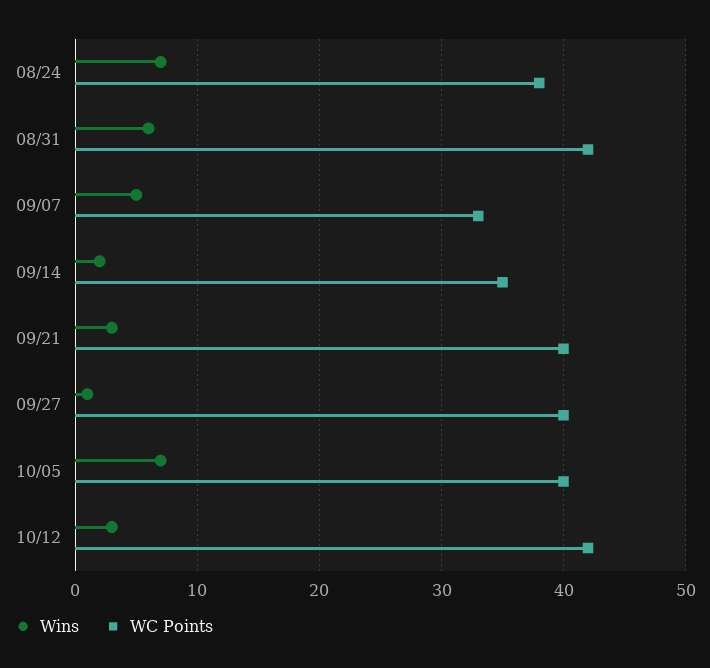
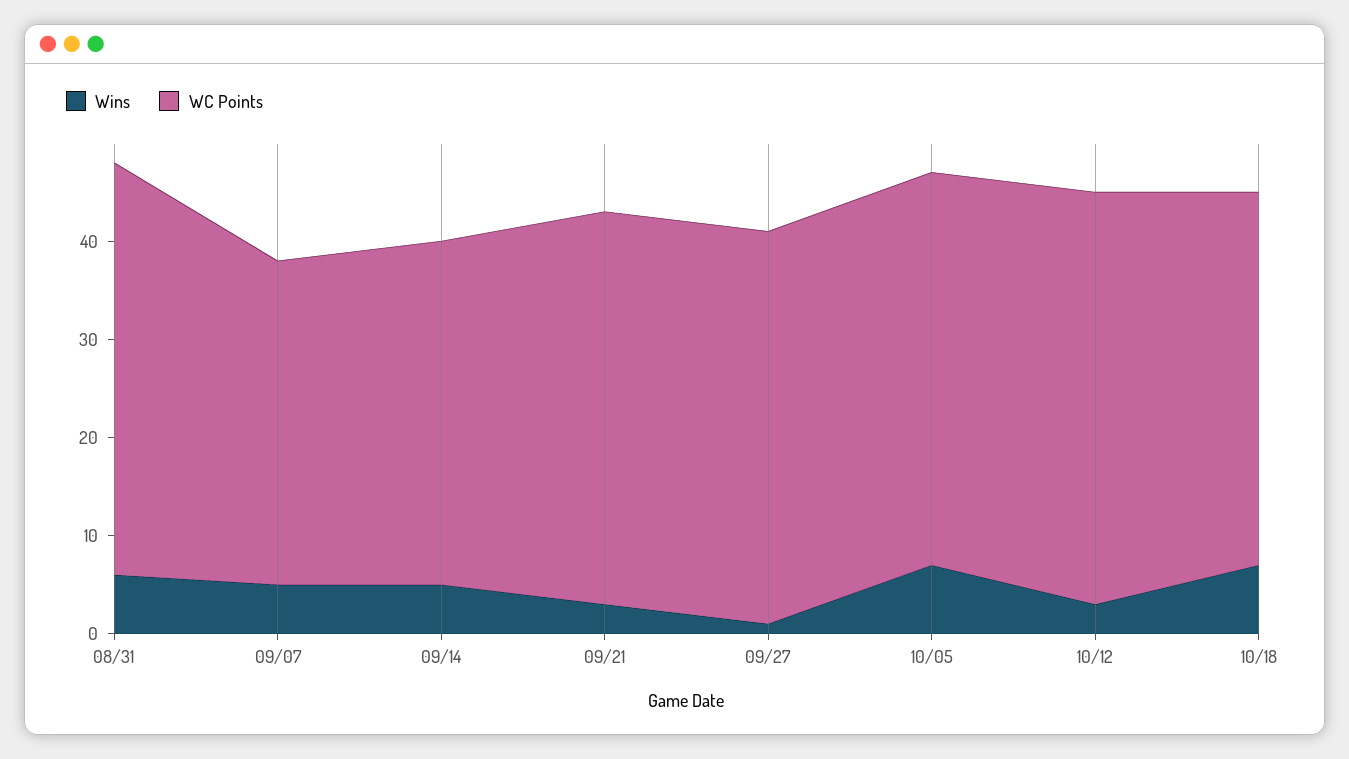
Wins, 08/24: 7 -> none
WC Points, 08/24: 38 -> none
Wins, 09/14: 2 -> 5
Wins, 10/18: none -> 7
WC Points, 10/18: none -> 38

